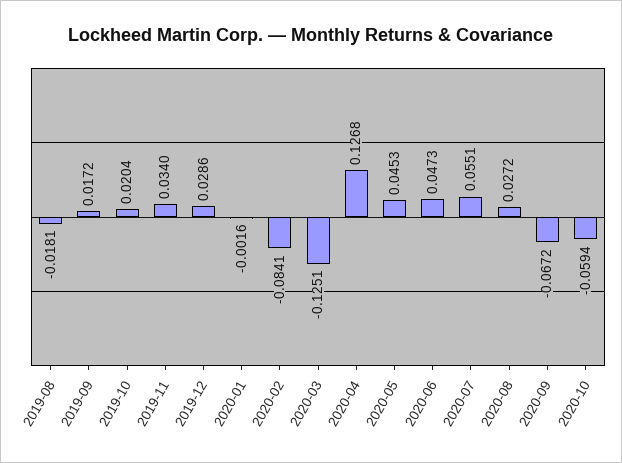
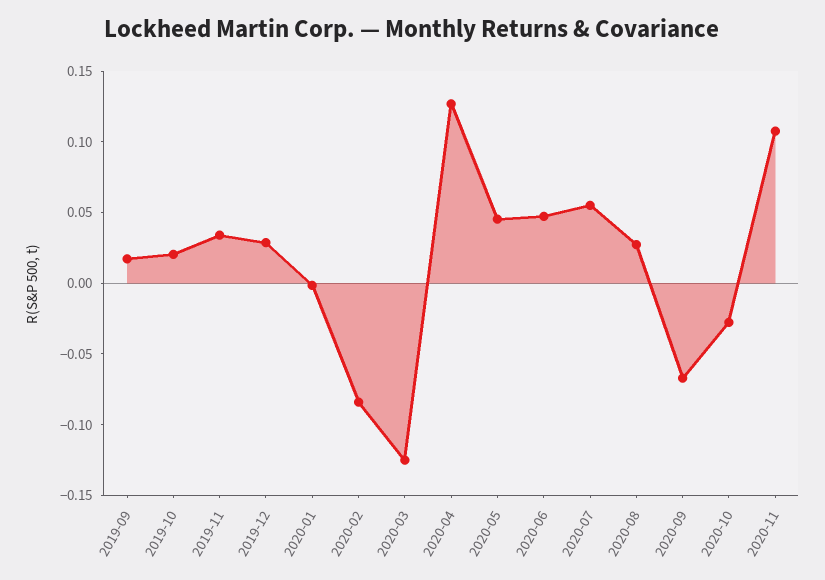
2019-08: -0.0181 -> none
2020-10: -0.0594 -> -0.03
2020-11: none -> 0.11

